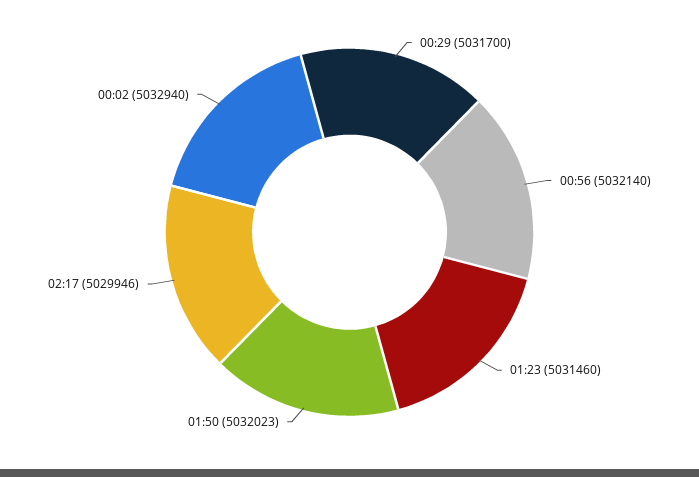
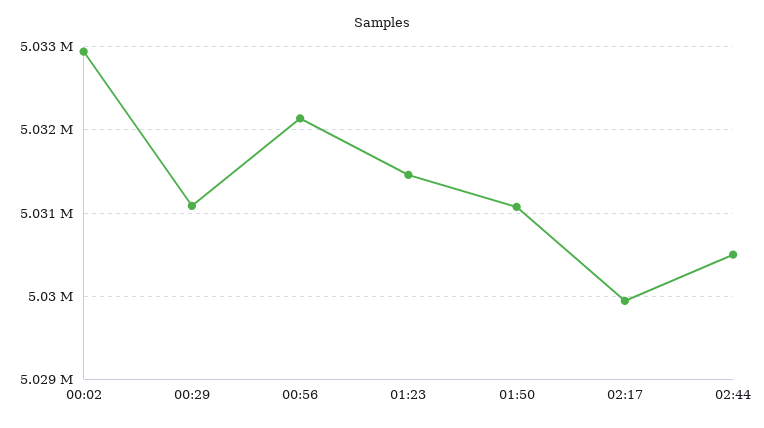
00:29: 5031700 -> 5031100
01:50: 5032023 -> 5031100
02:44: none -> 5030500

